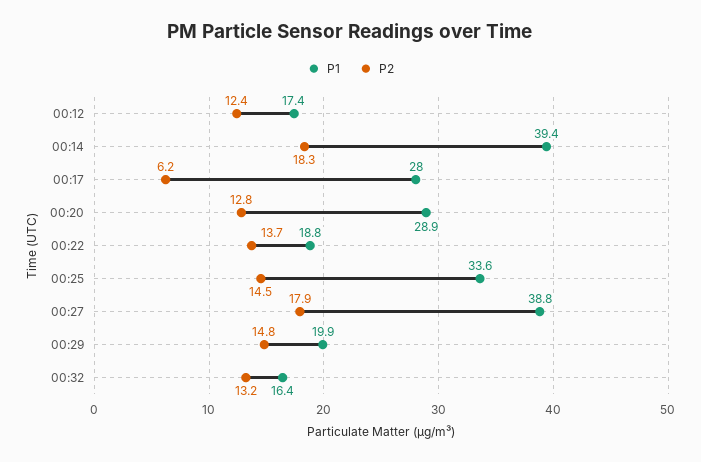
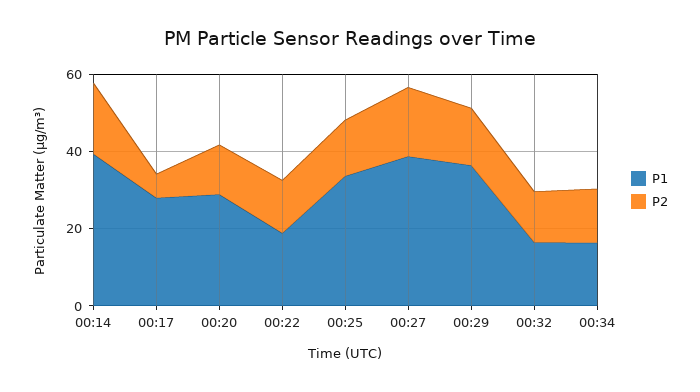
P1, 00:12: 17.4 -> none
P2, 00:12: 12.4 -> none
P1, 00:29: 19.9 -> 35
P1, 00:34: none -> 15
P2, 00:34: none -> 15

